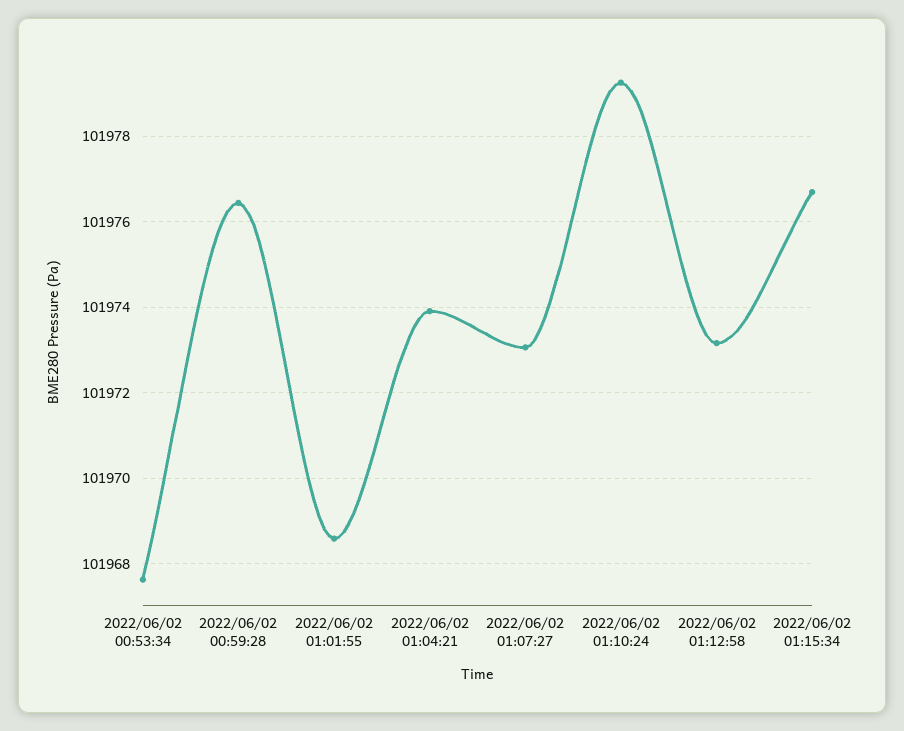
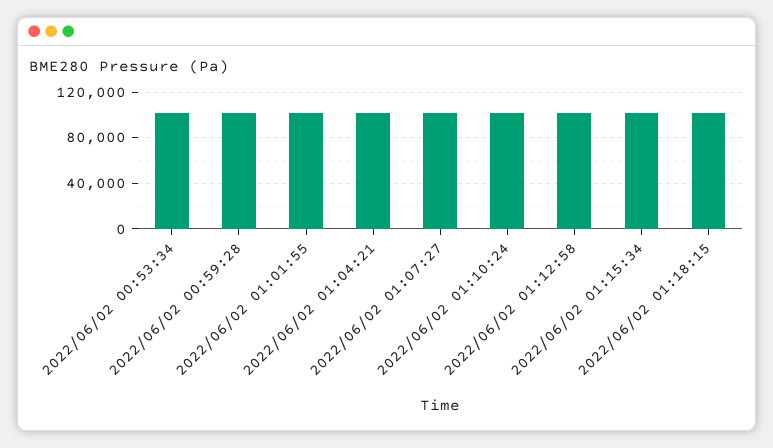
2022/06/02 01:18:15: none -> 100000

